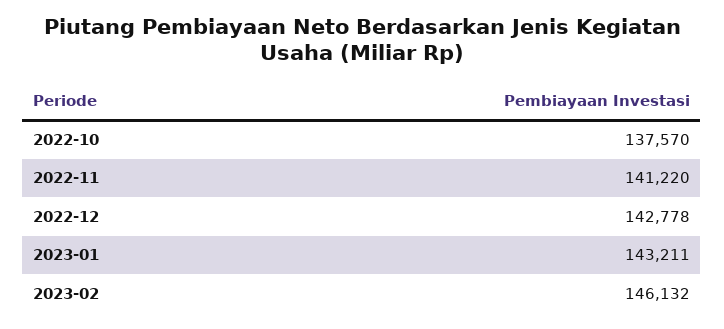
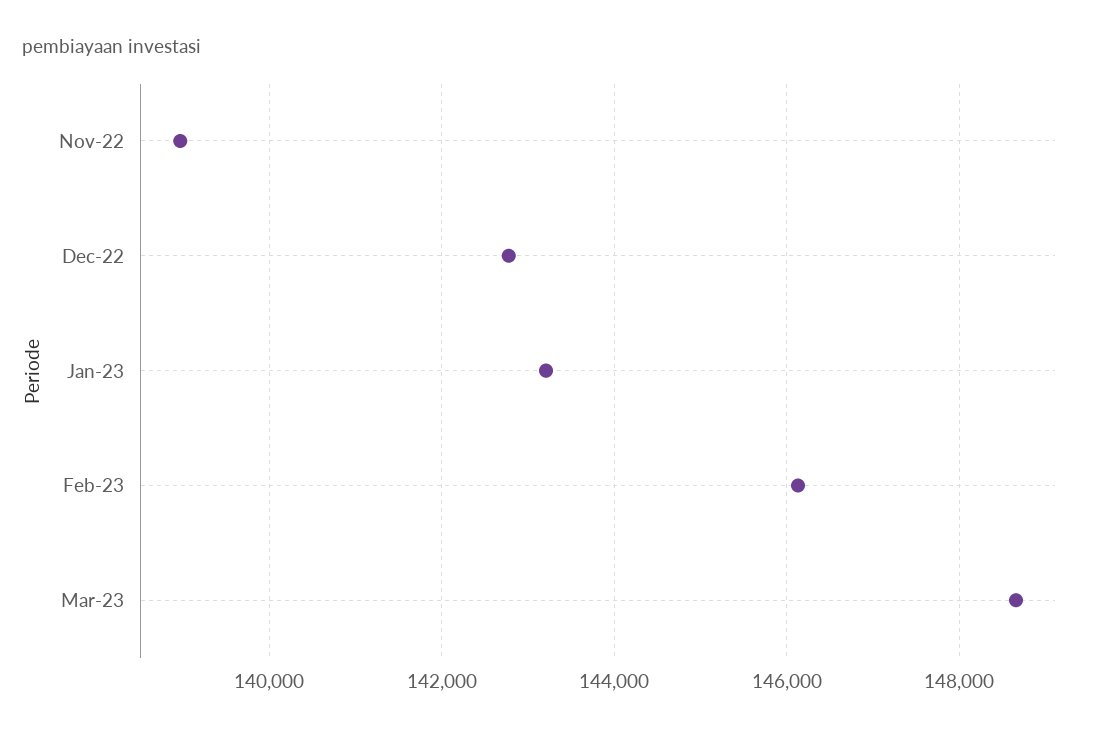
2022-10: 137570 -> none
2022-11: 141220 -> 139000
Mar-23: none -> 148600

